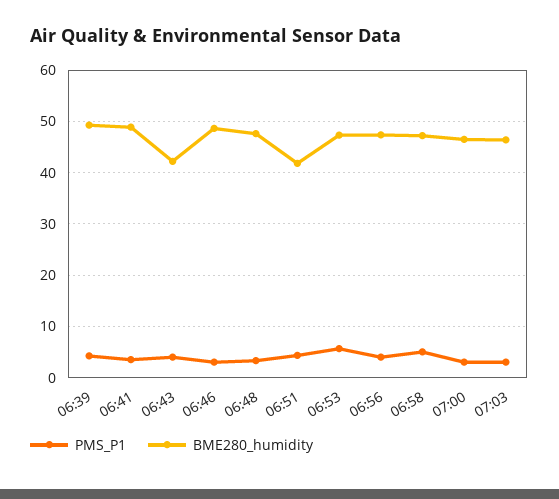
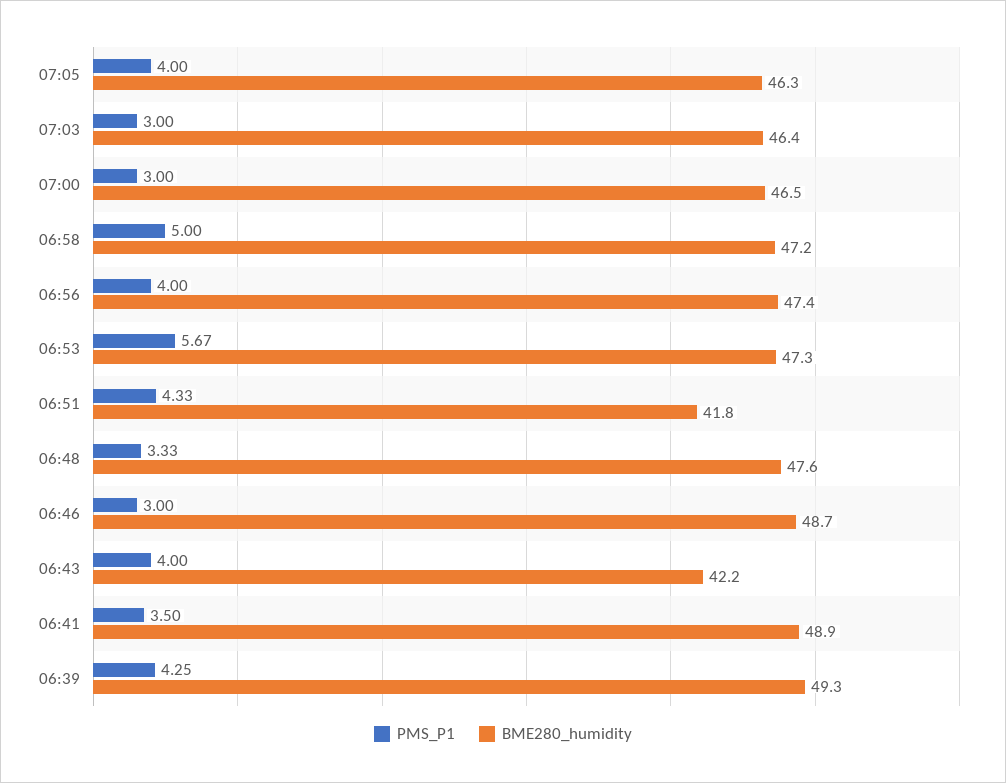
PMS_P1, 07:05: none -> 4
BME280_humidity, 07:05: none -> 46.3

